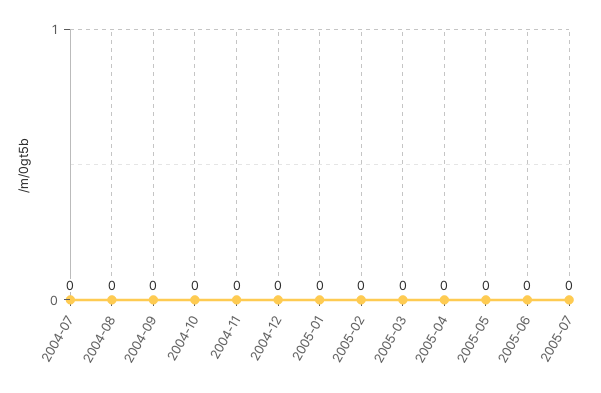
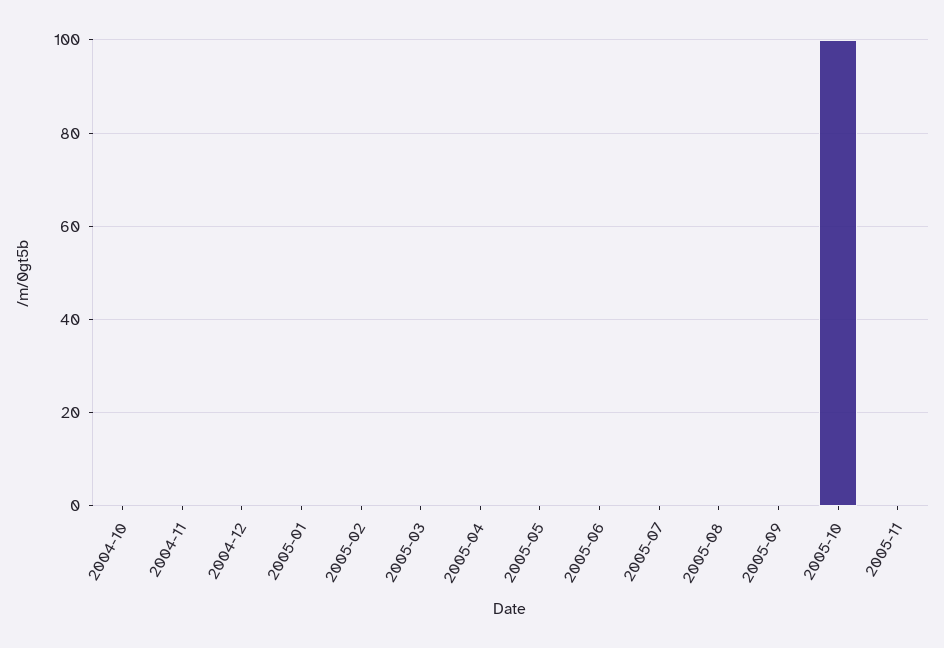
2004-07: 0 -> none
2004-08: 0 -> none
2004-09: 0 -> none
2005-08: none -> 0
2005-09: none -> 0
2005-10: none -> 100
2005-11: none -> 0

